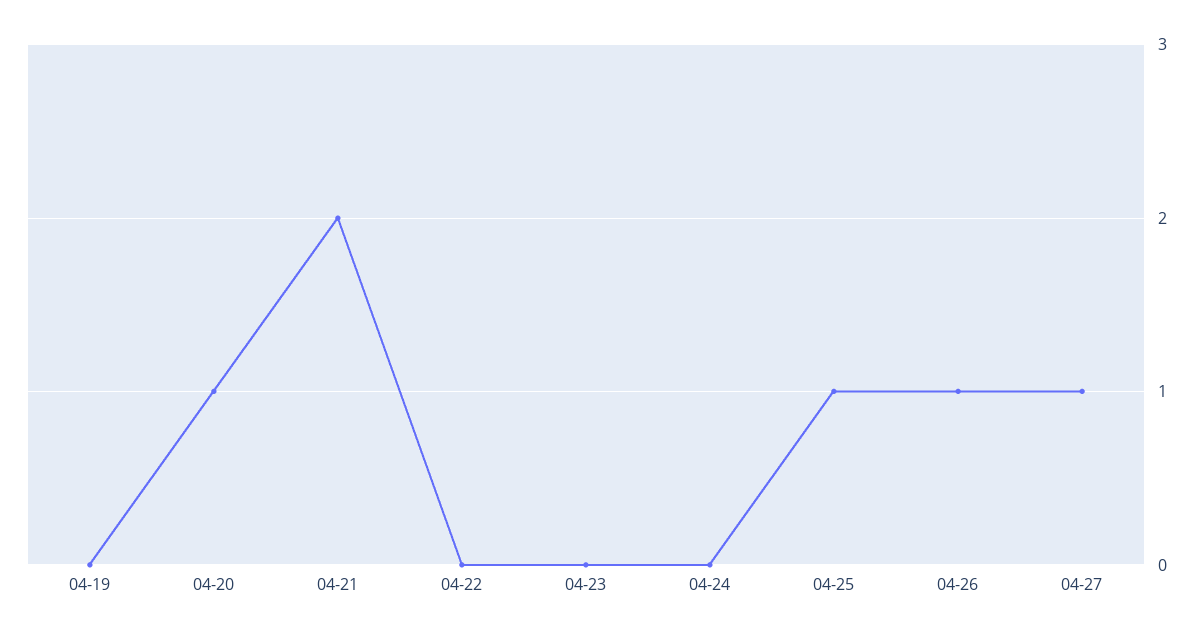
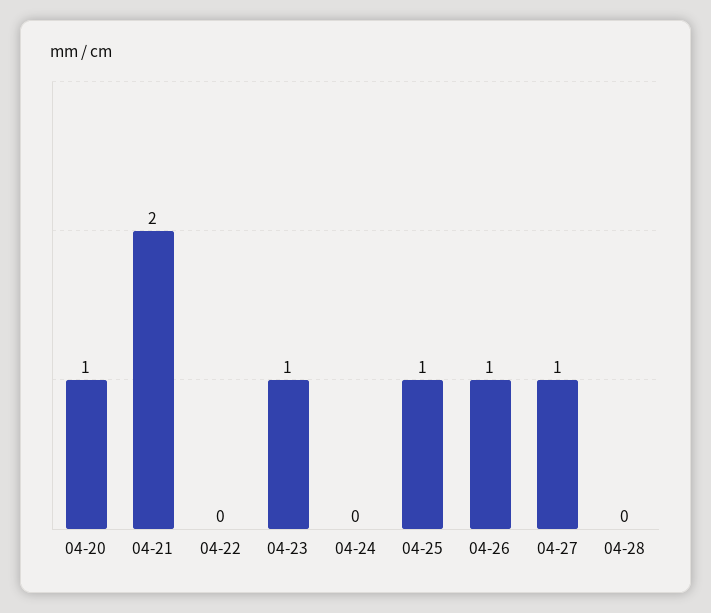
04-19: 0 -> none
04-23: 0 -> 1
04-28: none -> 0

